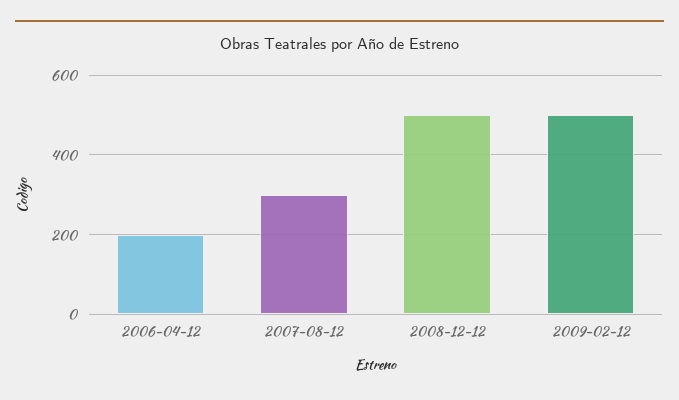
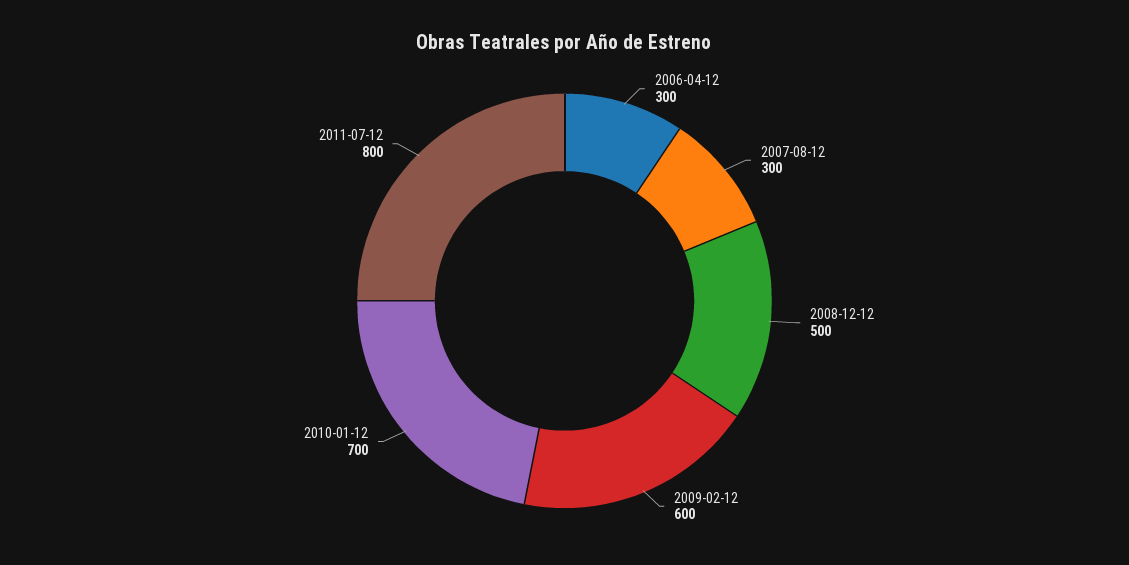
2006-04-12: 200 -> 300
2009-02-12: 500 -> 600
2010-01-12: none -> 700
2011-07-12: none -> 800

